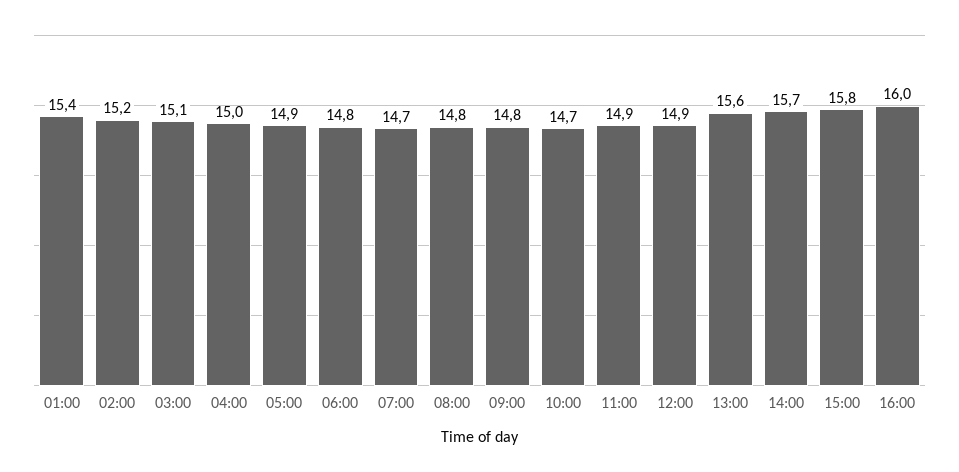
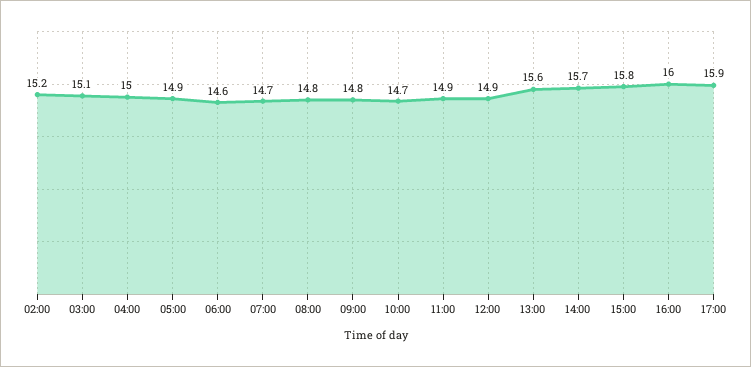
01:00: 15.4 -> none
06:00: 14.8 -> 14.6
17:00: none -> 15.9

